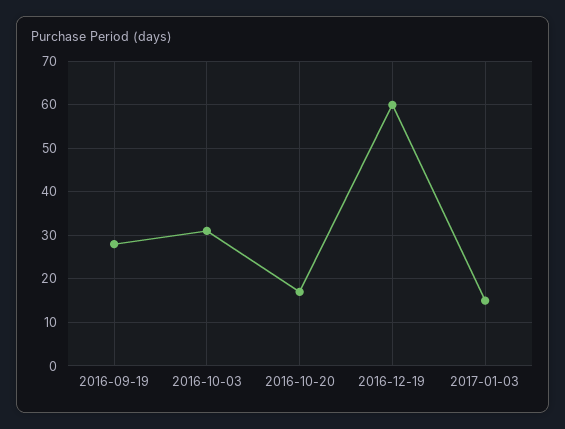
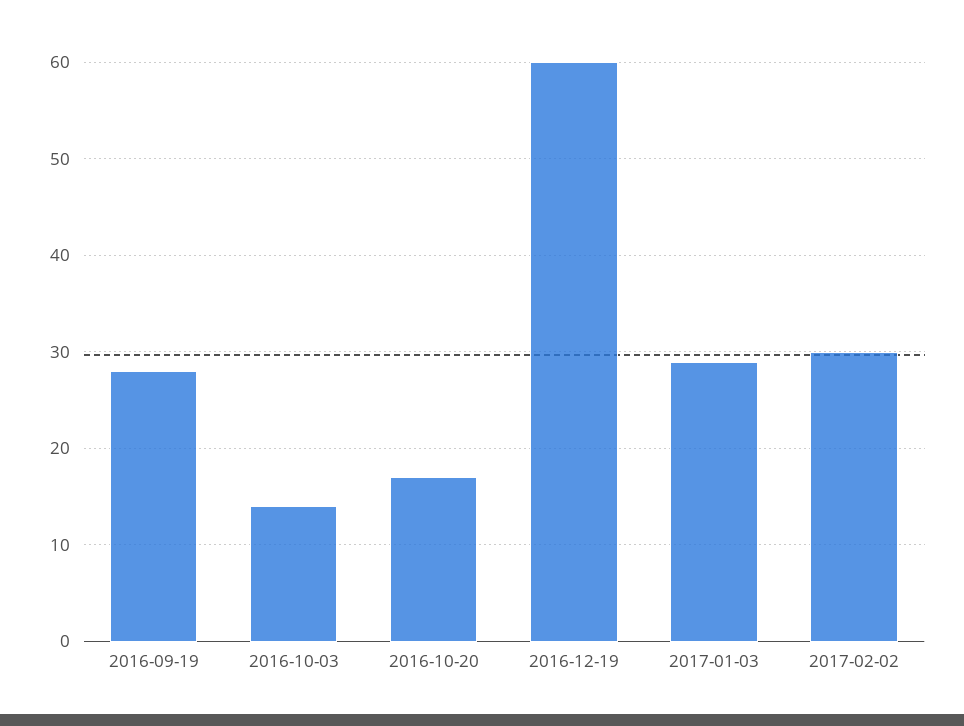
2016-10-03: 30 -> 14
2017-01-03: 15 -> 29
2017-02-02: none -> 30

